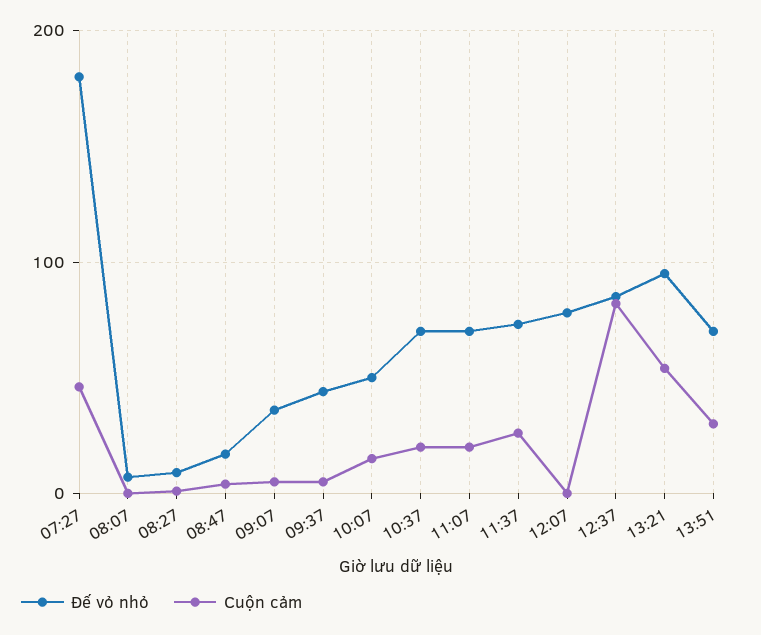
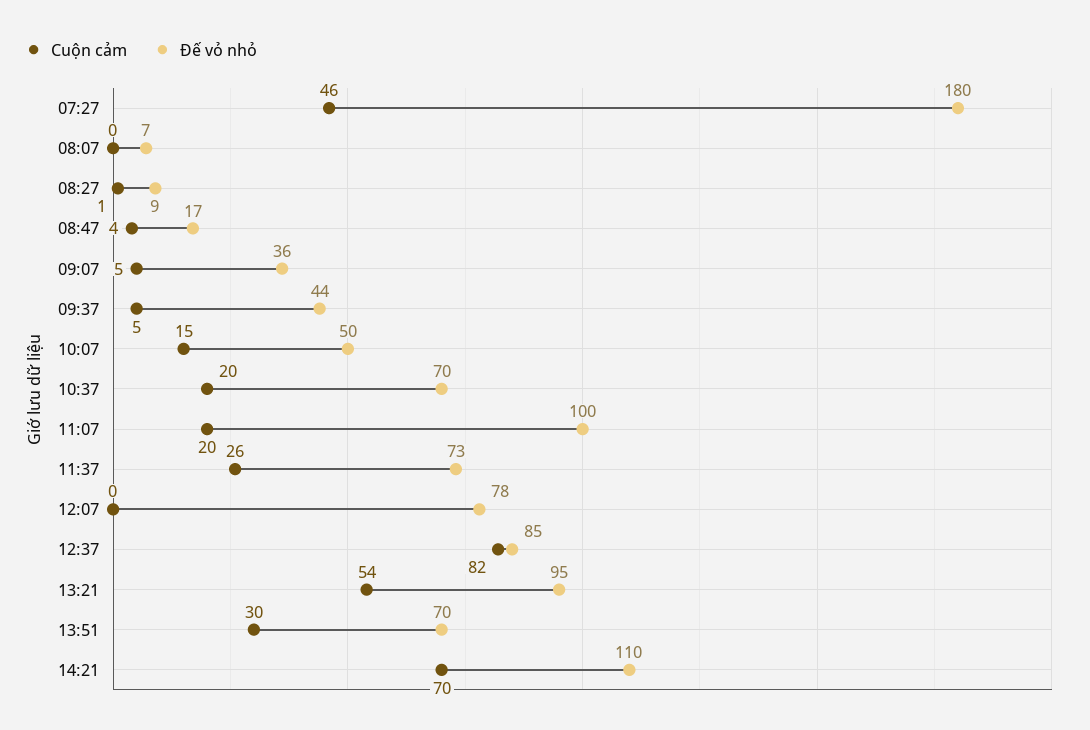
Đế vỏ nhỏ, 11:07: 70 -> 100
Cuộn cảm, 14:21: none -> 70
Đế vỏ nhỏ, 14:21: none -> 110

